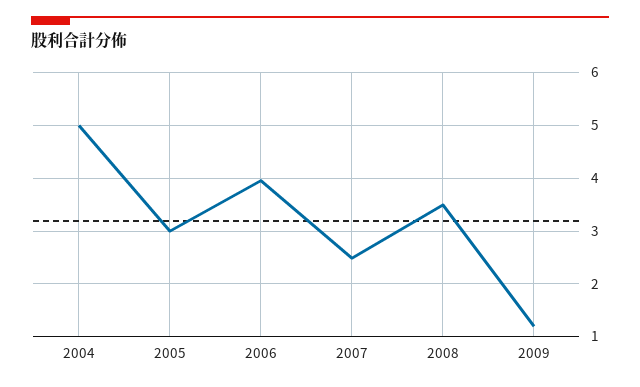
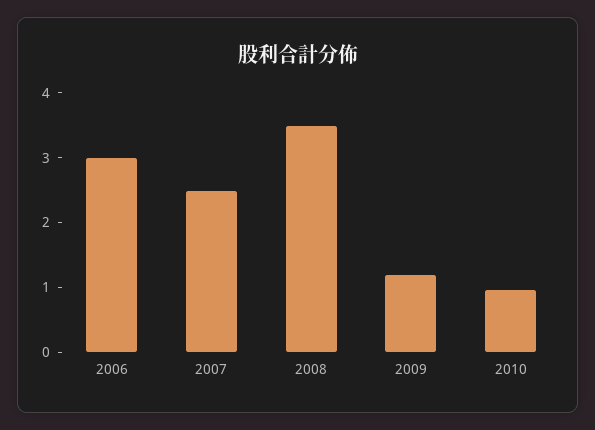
2004: 5 -> none
2005: 3 -> none
2006: 4 -> 3
2010: none -> 1

